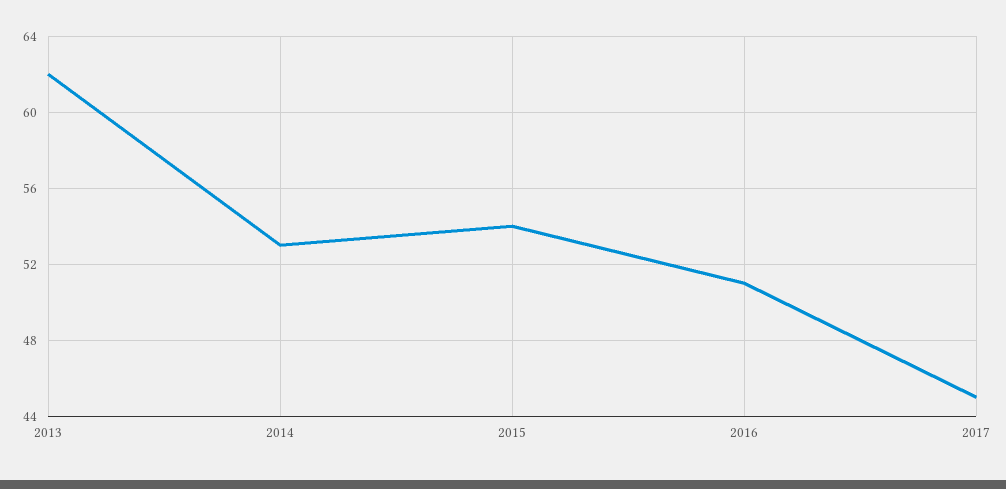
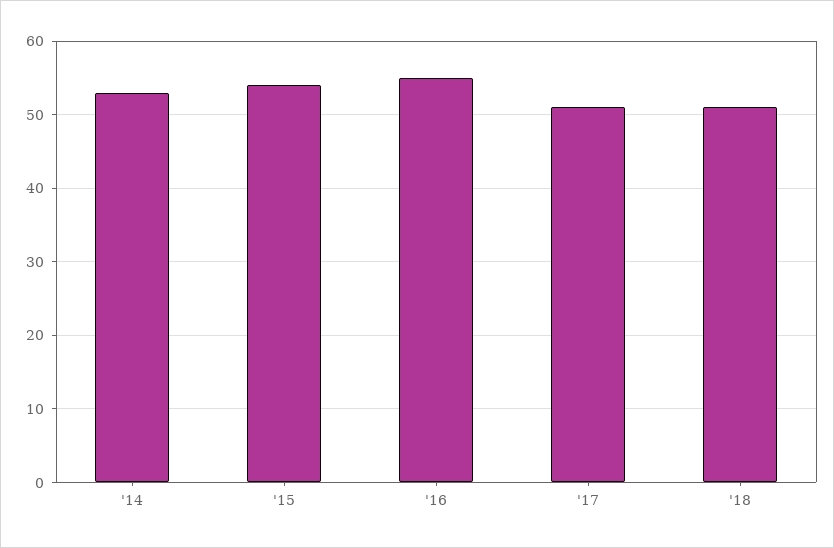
2013: 62 -> none
2016: 51 -> 55
2017: 45 -> 51
'18: none -> 51

